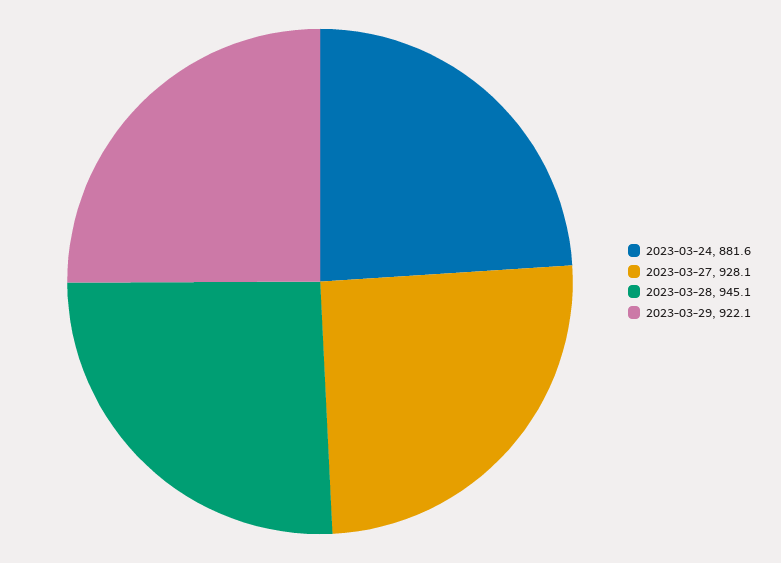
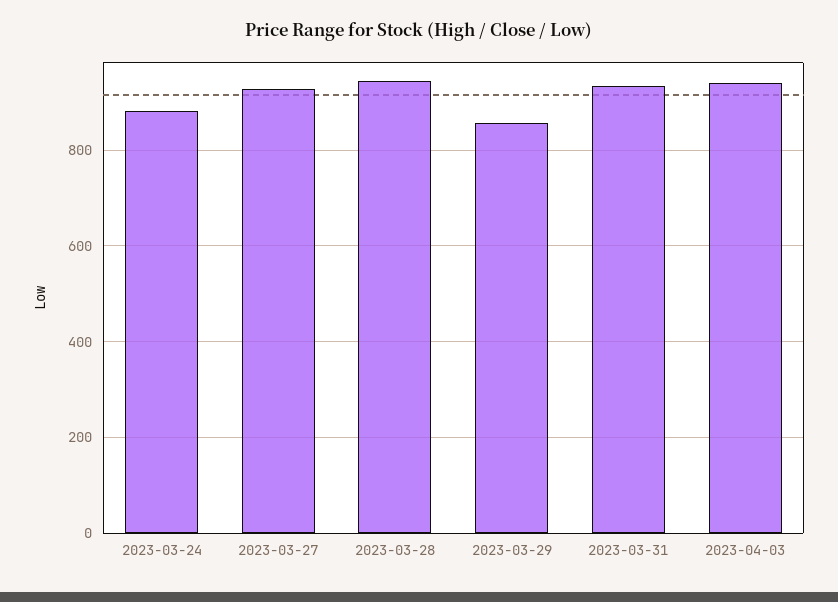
2023-03-29: 922.1 -> 860
2023-03-31: none -> 940
2023-04-03: none -> 940

